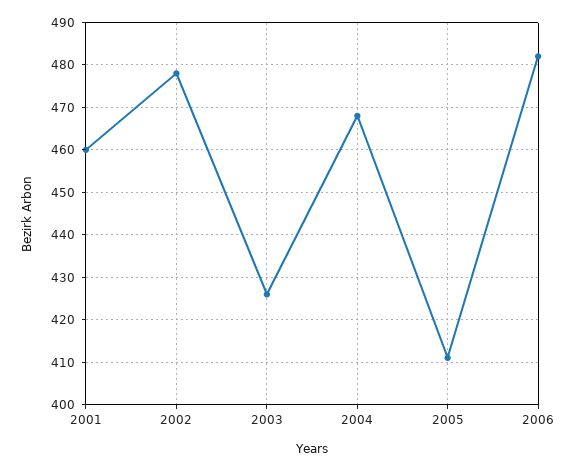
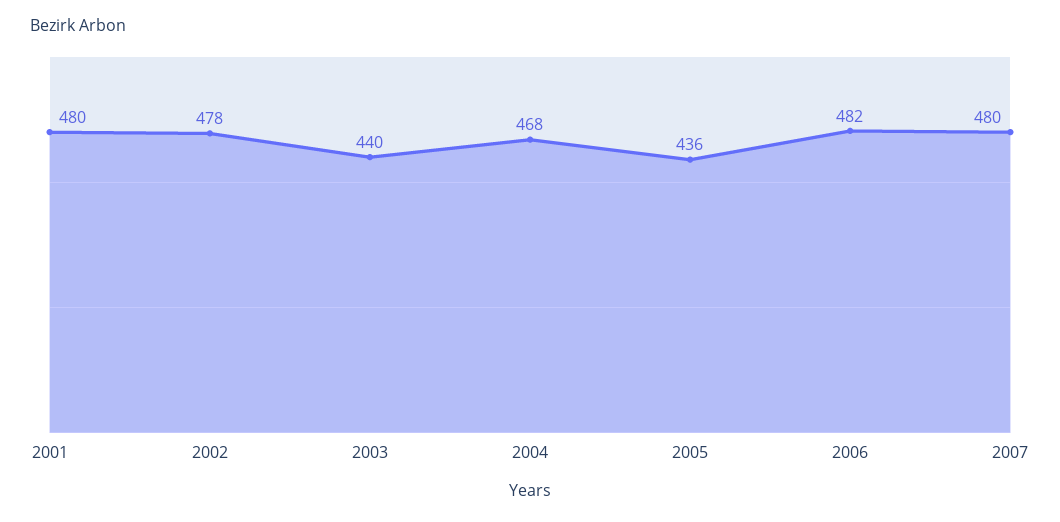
2001: 460 -> 480
2003: 425 -> 440
2005: 410 -> 436
2007: none -> 480

